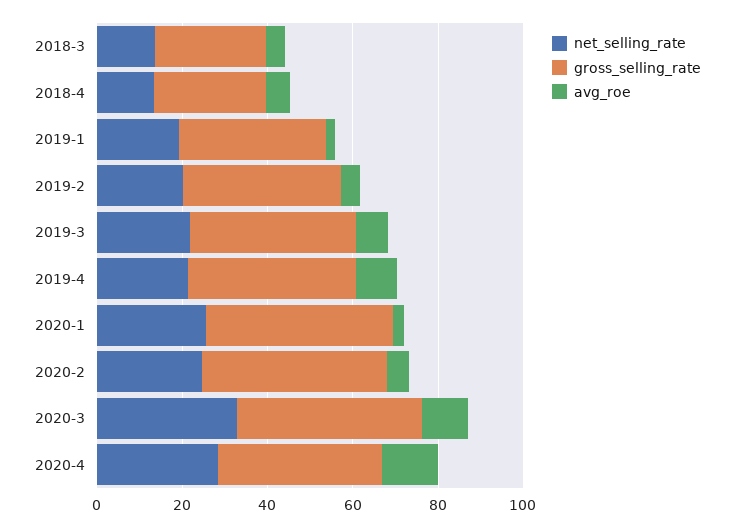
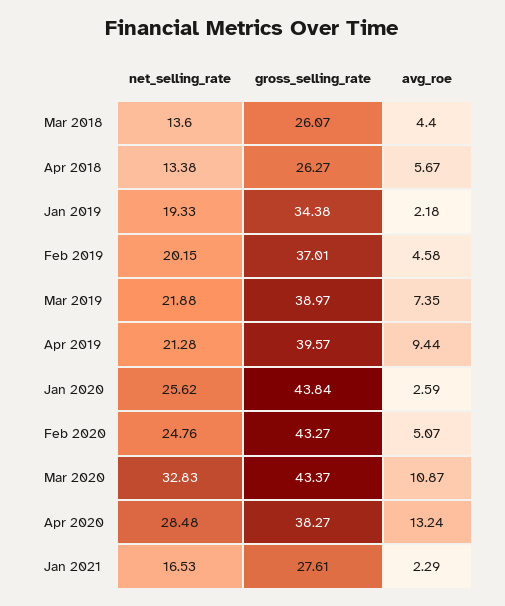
net_selling_rate, Jan 2021: none -> 16.53
gross_selling_rate, Jan 2021: none -> 27.61
avg_roe, Jan 2021: none -> 2.29

